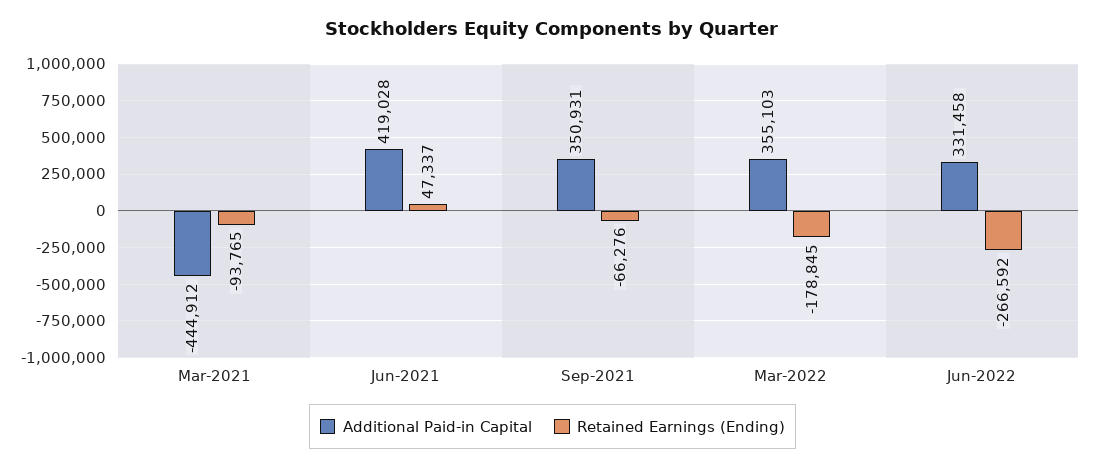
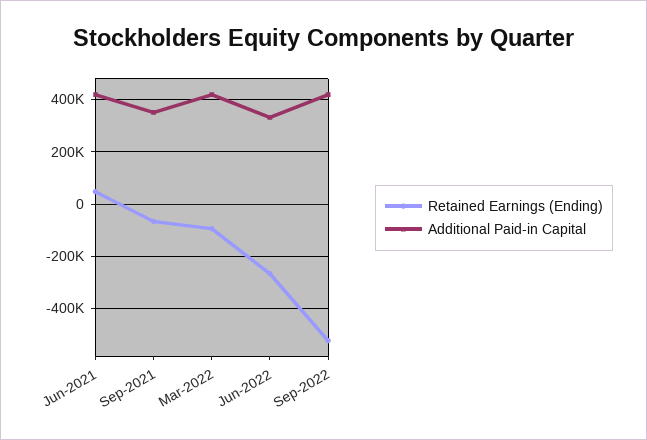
Additional Paid-in Capital, Mar-2021: -444912 -> none
Retained Earnings (Ending), Mar-2021: -93765 -> none
Additional Paid-in Capital, Mar-2022: 355103 -> 425000
Retained Earnings (Ending), Mar-2022: -178845 -> -100000
Retained Earnings (Ending), Sep-2022: none -> -525000
Additional Paid-in Capital, Sep-2022: none -> 425000

